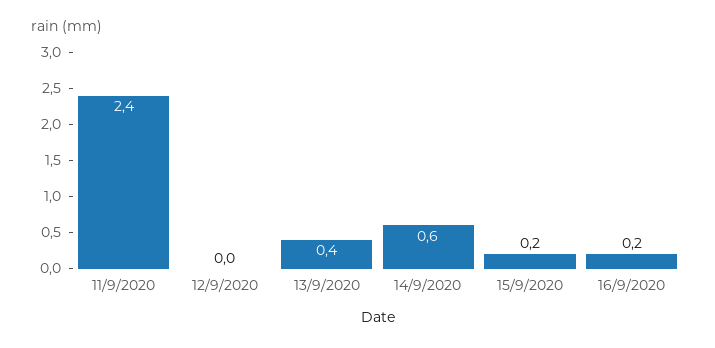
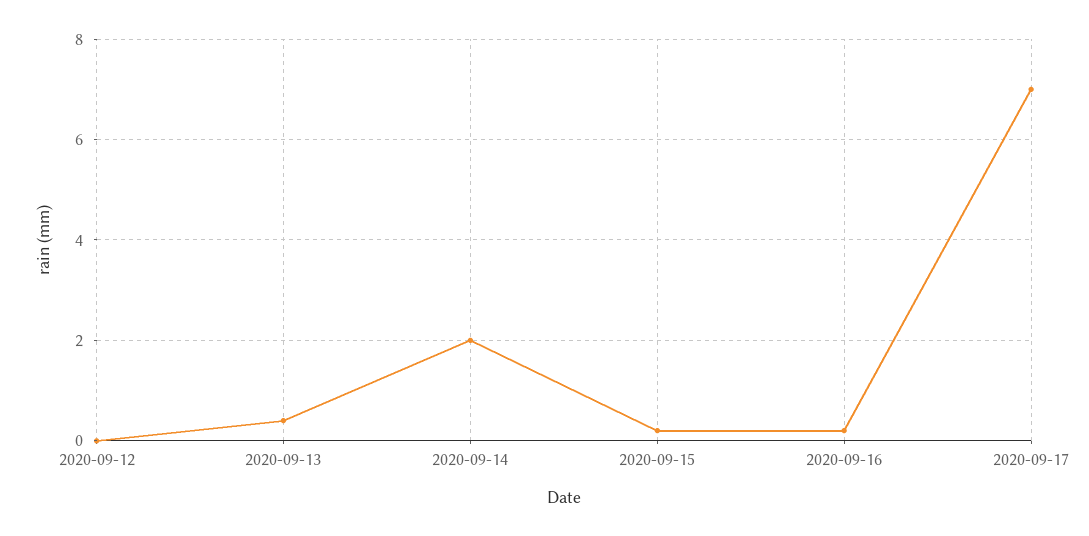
11/9/2020: 2.4 -> none
14/9/2020: 0.6 -> 2
2020-09-17: none -> 7

